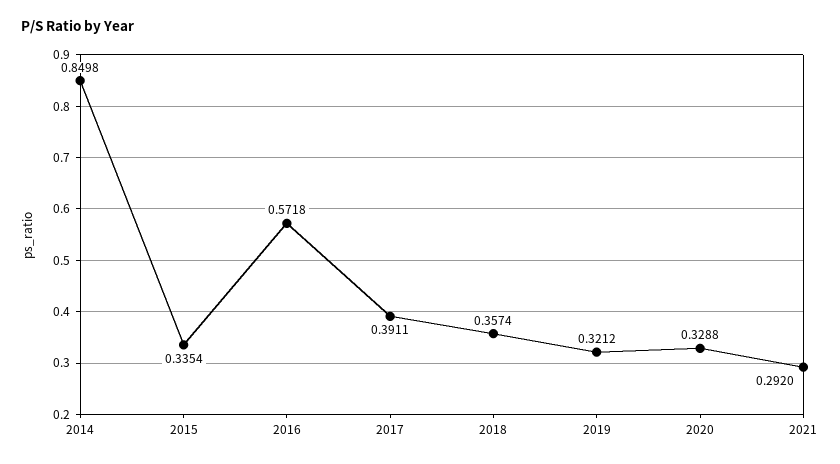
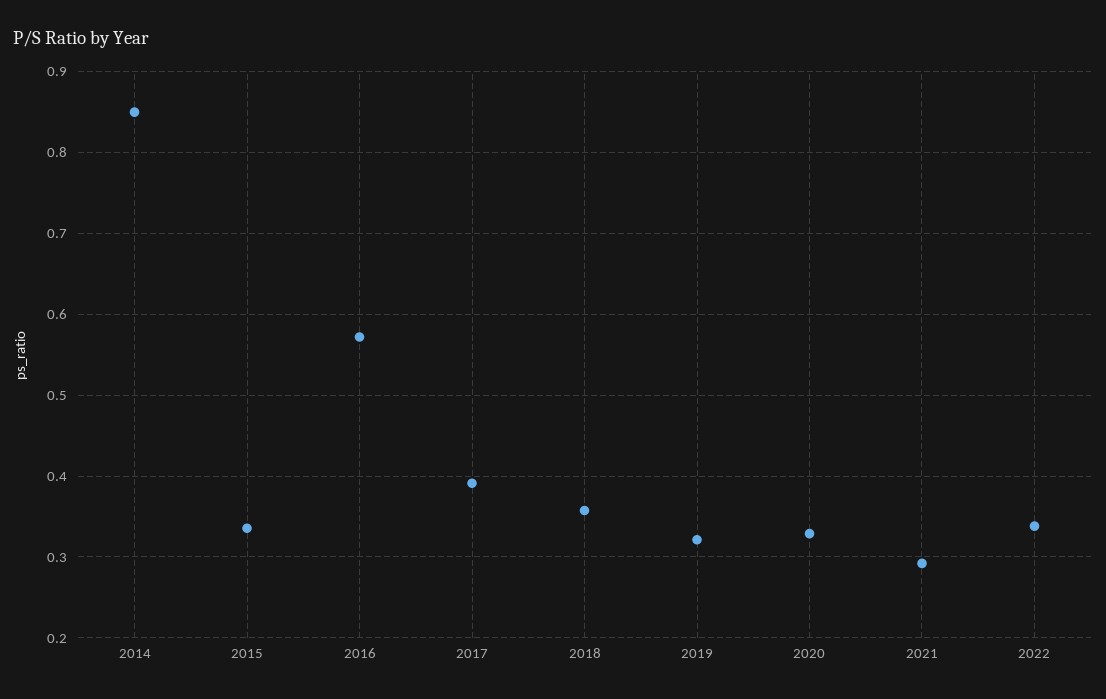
2022: none -> 0.34

